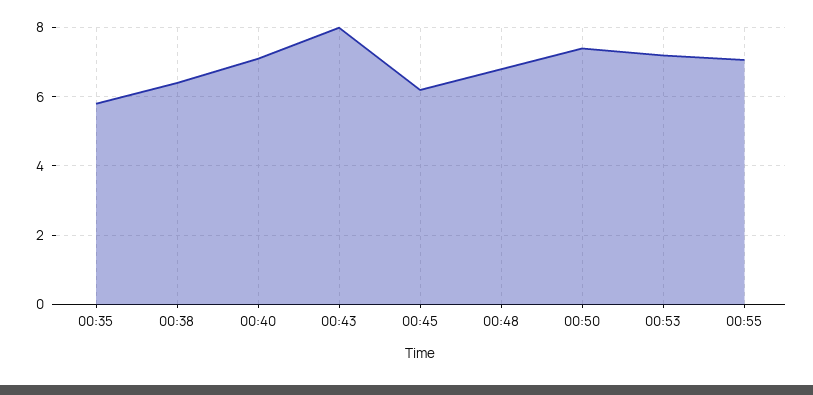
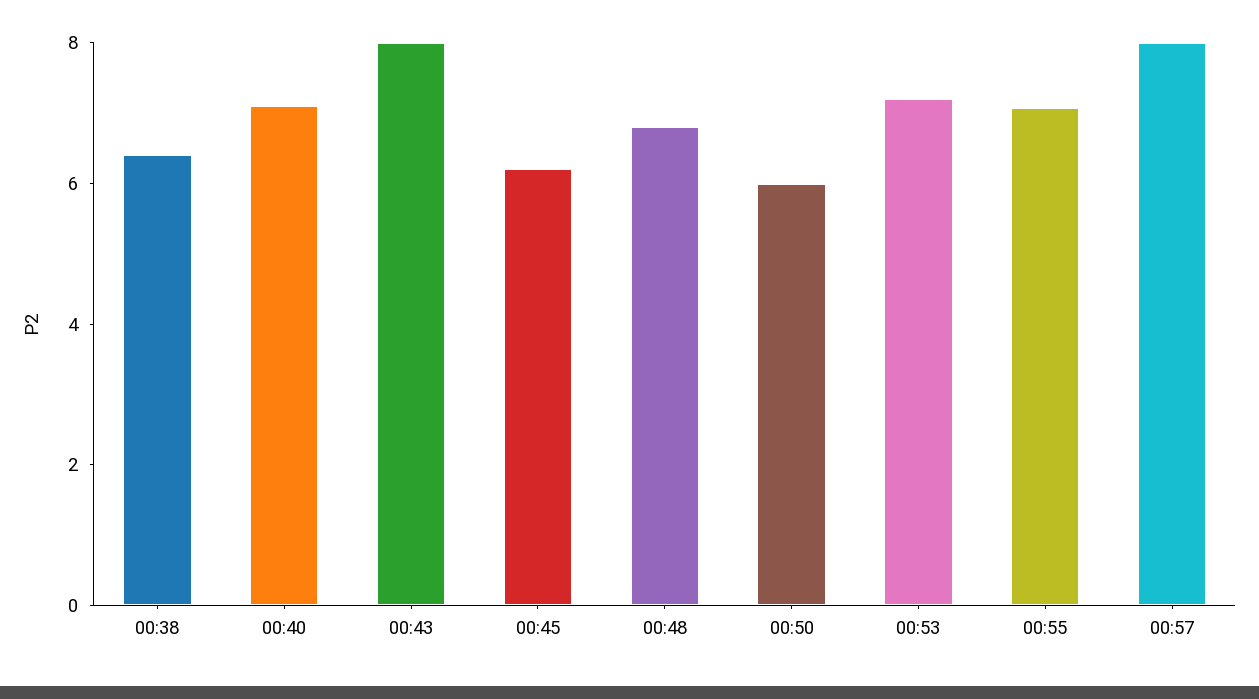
00:35: 5.8 -> none
00:50: 7.4 -> 6
00:57: none -> 8

